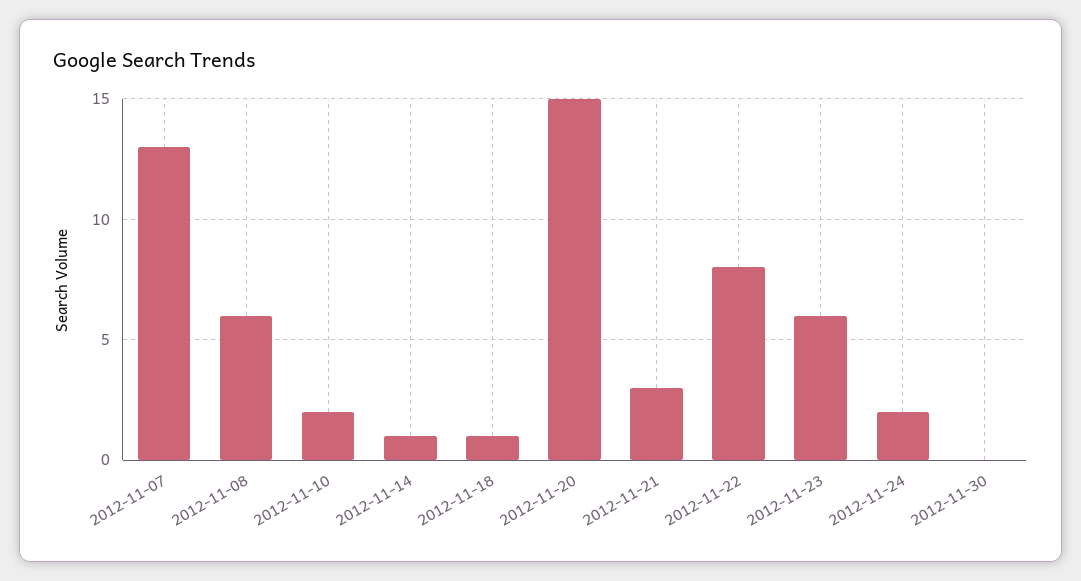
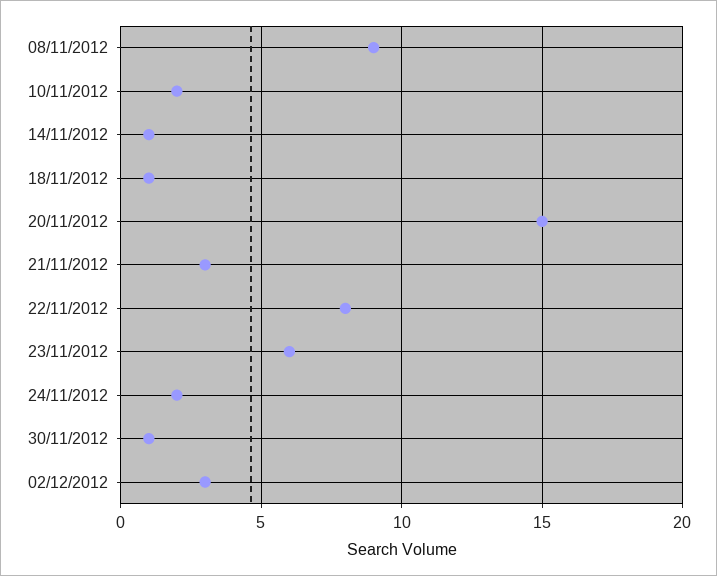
2012-11-07: 13 -> none
2012-11-08: 6 -> 9
2012-11-30: 0 -> 1
02/12/2012: none -> 3

